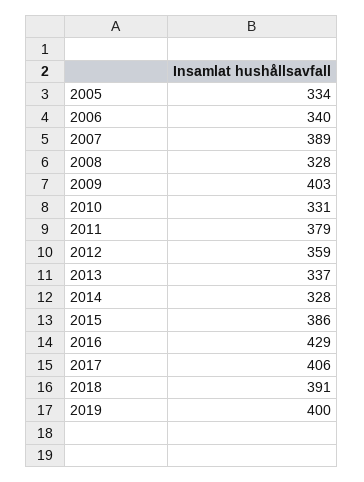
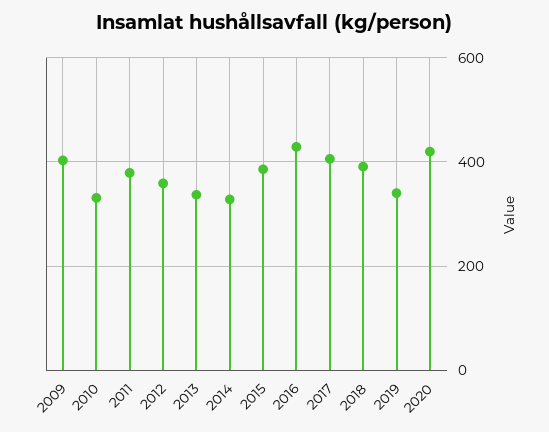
2005: 334 -> none
2006: 340 -> none
2007: 389 -> none
2008: 328 -> none
2019: 400 -> 340
2020: none -> 420

